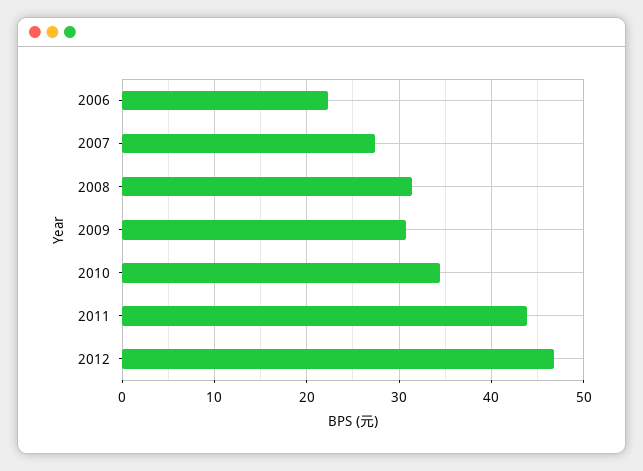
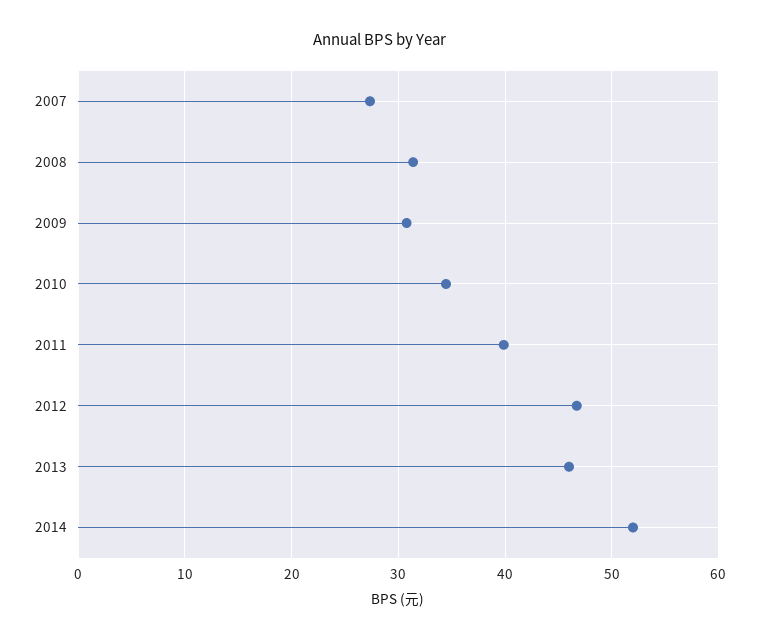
2006: 22 -> none
2011: 44 -> 40
2013: none -> 46
2014: none -> 52

